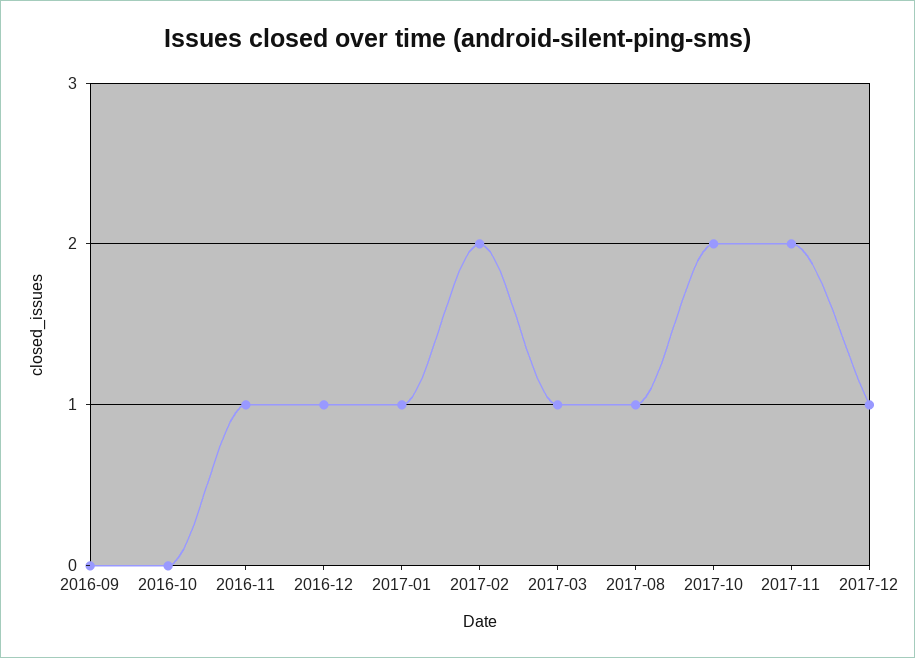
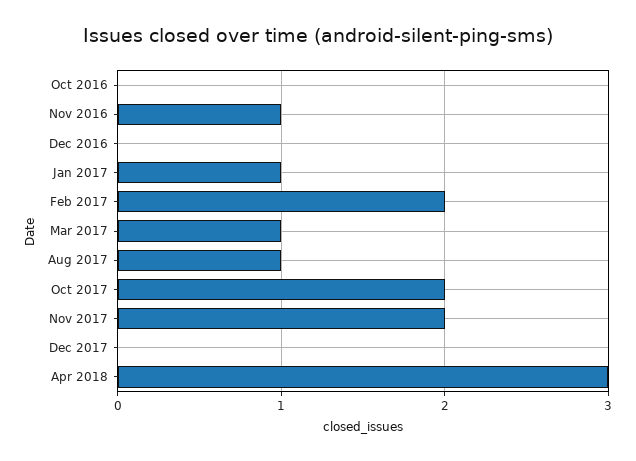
2016-09: 0 -> none
2016-12: 1 -> 0
2017-12: 1 -> 0
Apr 2018: none -> 3

